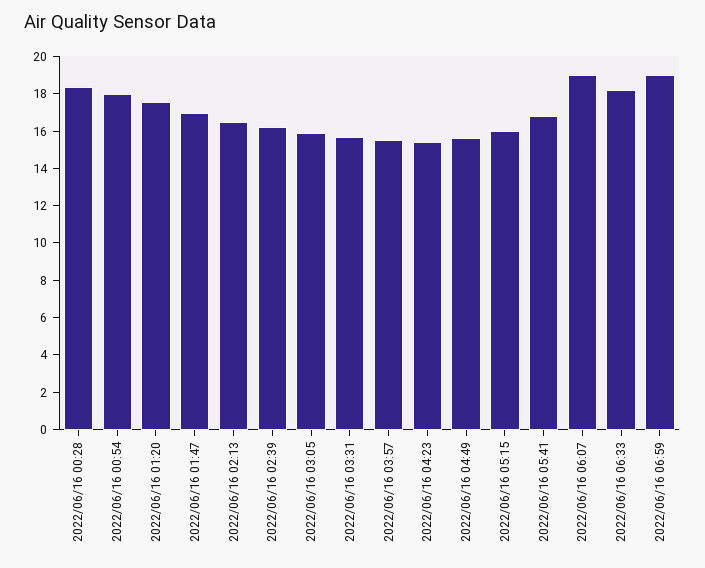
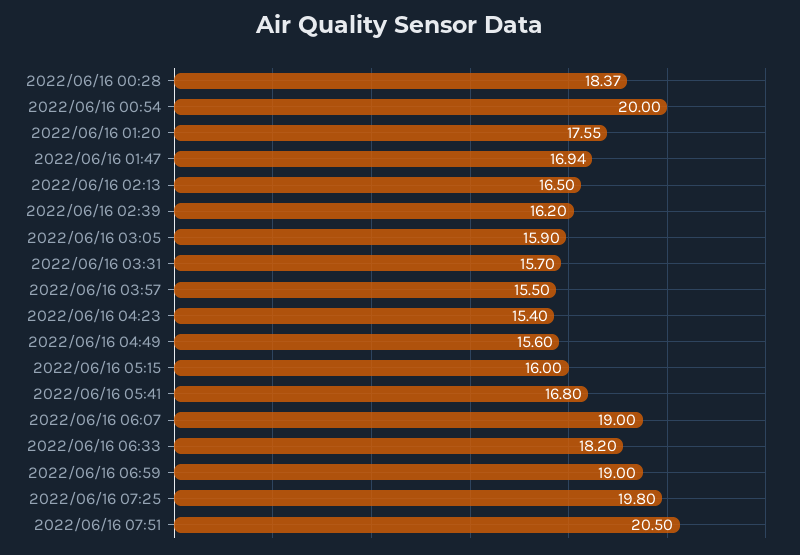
2022/06/16 00:54: 18 -> 20
2022/06/16 07:25: none -> 19.8
2022/06/16 07:51: none -> 20.5

